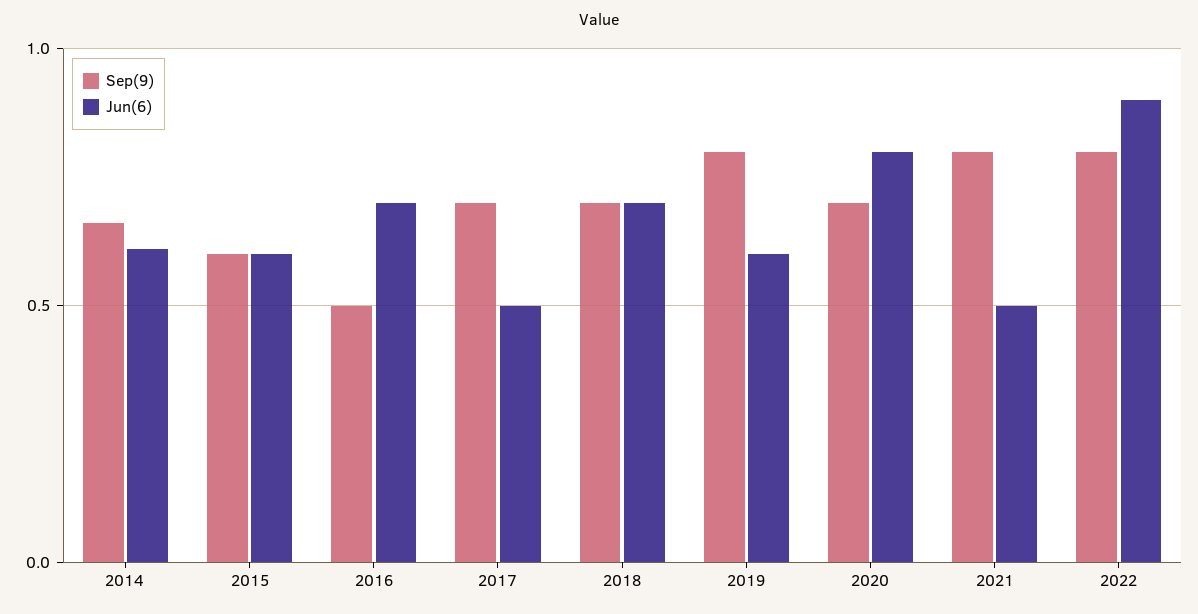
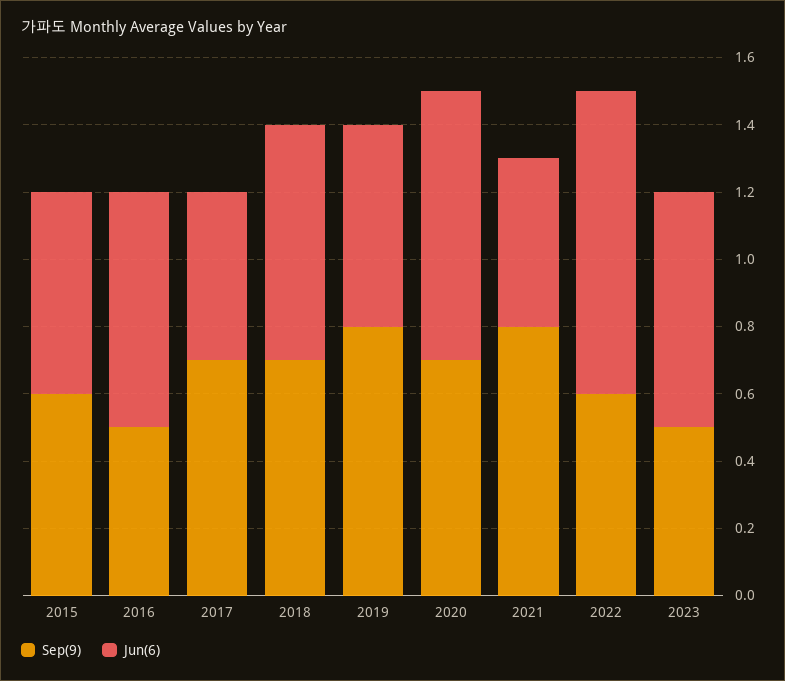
Sep(9), 2014: 0.65 -> none
Jun(6), 2014: 0.6 -> none
Sep(9), 2022: 0.8 -> 0.6
Sep(9), 2023: none -> 0.5
Jun(6), 2023: none -> 0.7

